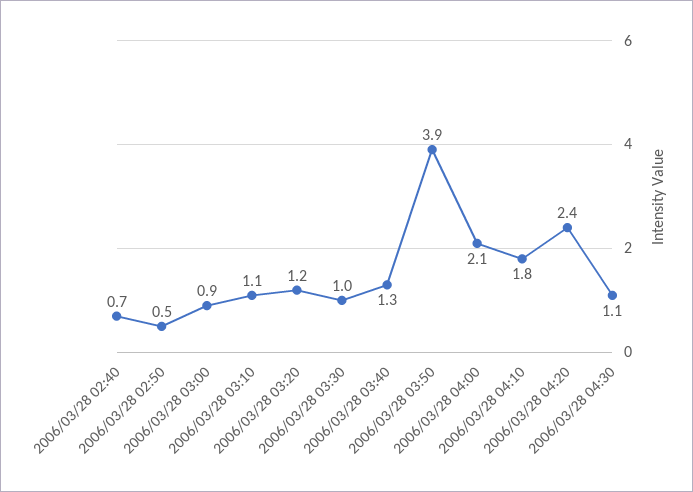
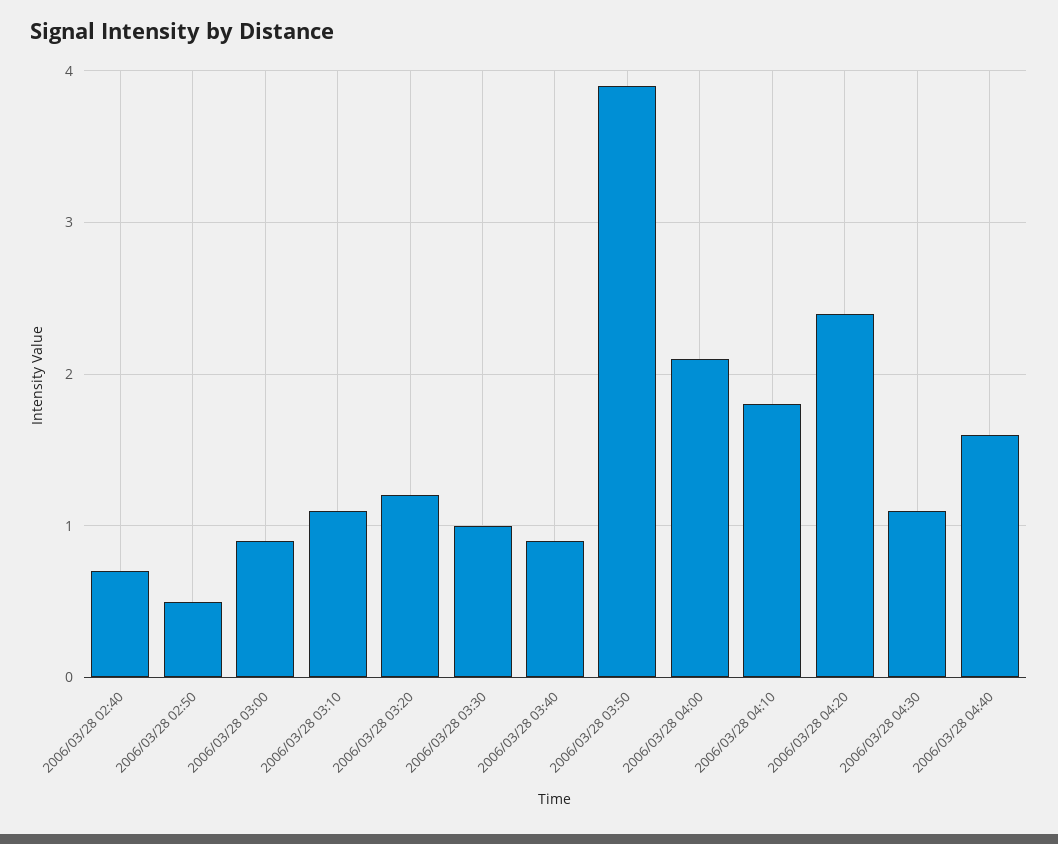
2006/03/28 03:40: 1.3 -> 0.9
2006/03/28 04:40: none -> 1.6

